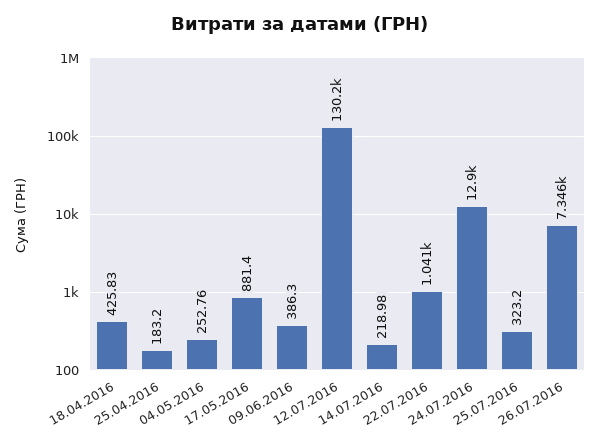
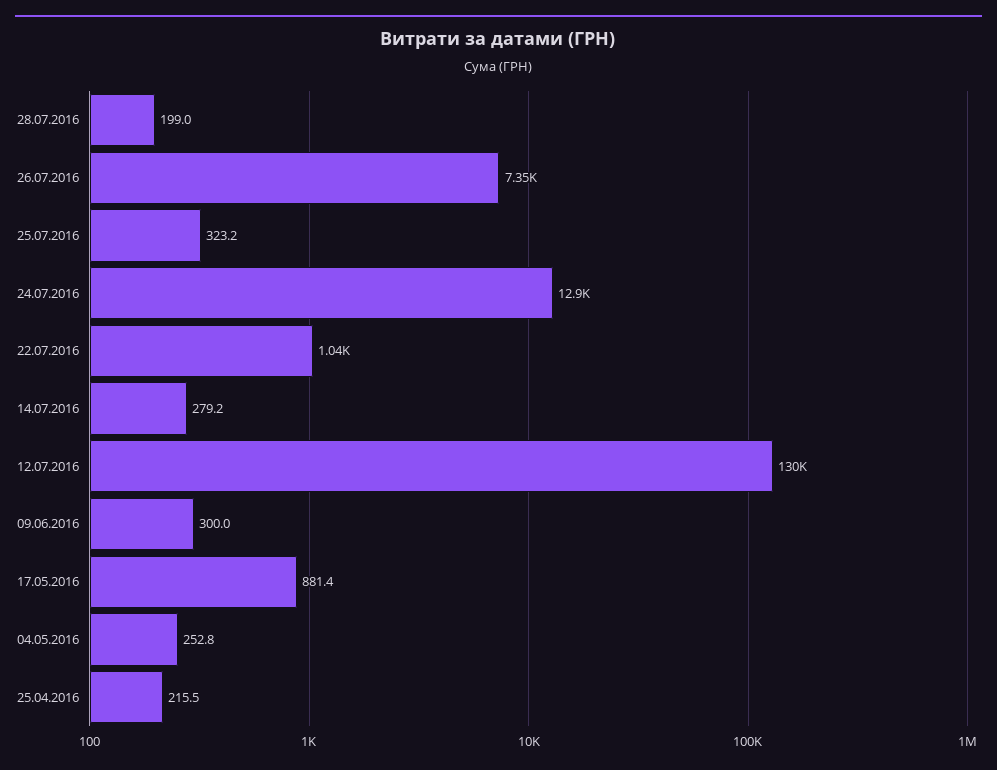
18.04.2016: 425.83 -> none
25.04.2016: 183.2 -> 215.5
09.06.2016: 386.3 -> 300
14.07.2016: 218.98 -> 279.2
28.07.2016: none -> 199

